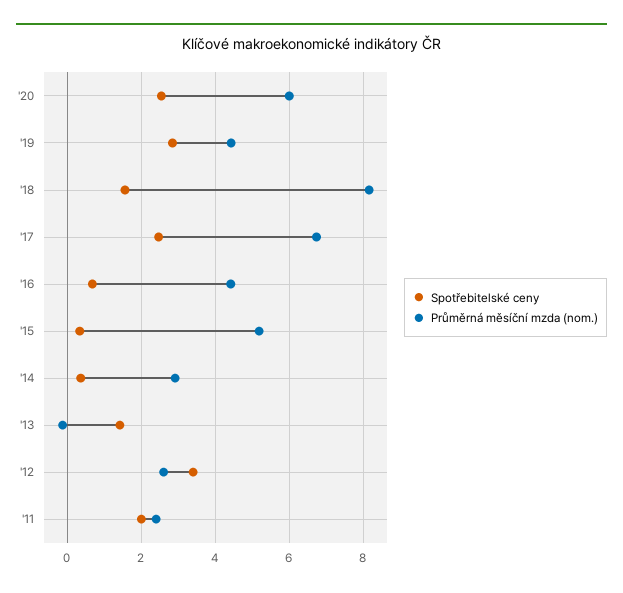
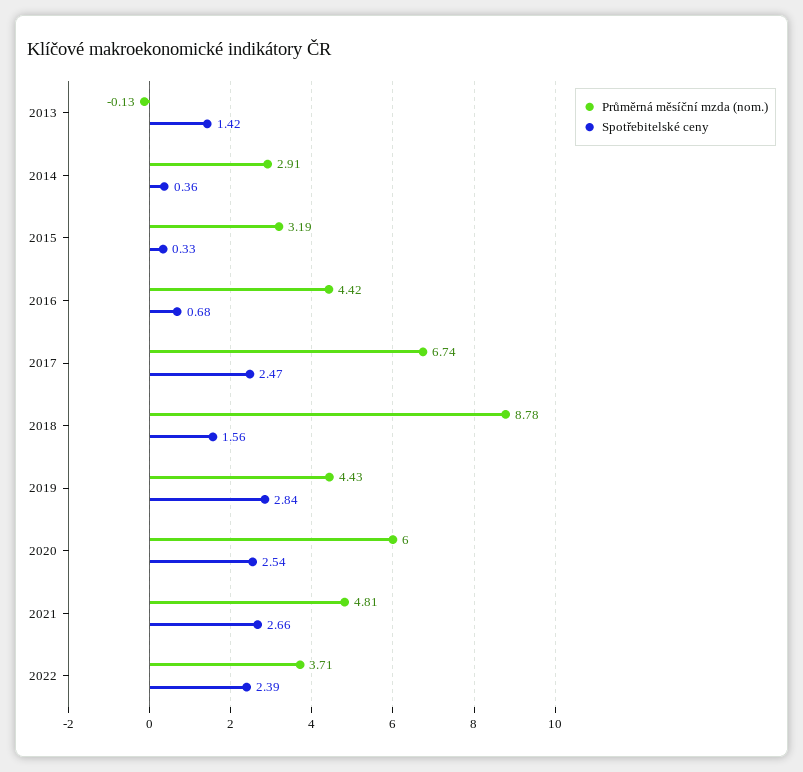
Průměrná měsíční mzda (nom.), '18: 8.2 -> 8.78
Průměrná měsíční mzda (nom.), '15: 5.2 -> 3.19
Spotřebitelské ceny, '12: 3.4 -> none
Průměrná měsíční mzda (nom.), '12: 2.6 -> none
Spotřebitelské ceny, '11: 2 -> none
Průměrná měsíční mzda (nom.), '11: 2.4 -> none
Průměrná měsíční mzda (nom.), 2021: none -> 4.81
Spotřebitelské ceny, 2021: none -> 2.66
Průměrná měsíční mzda (nom.), 2022: none -> 3.71
Spotřebitelské ceny, 2022: none -> 2.39

